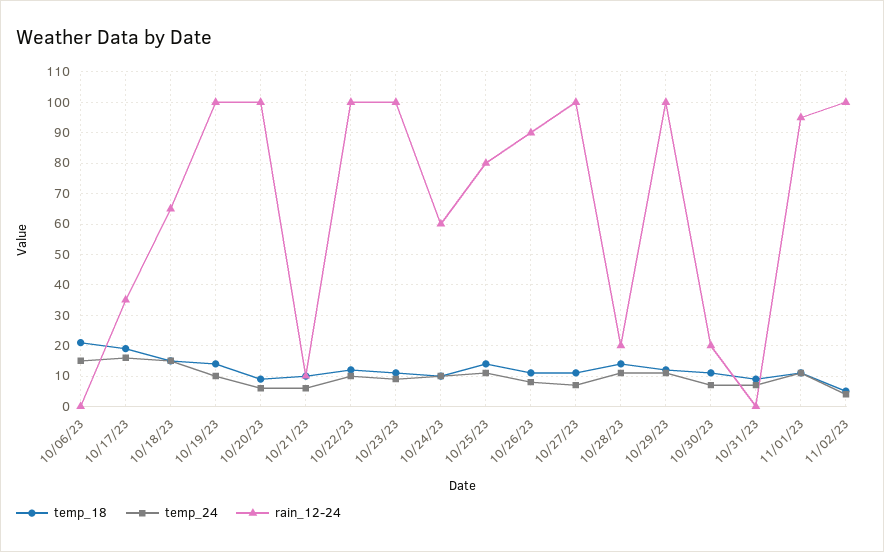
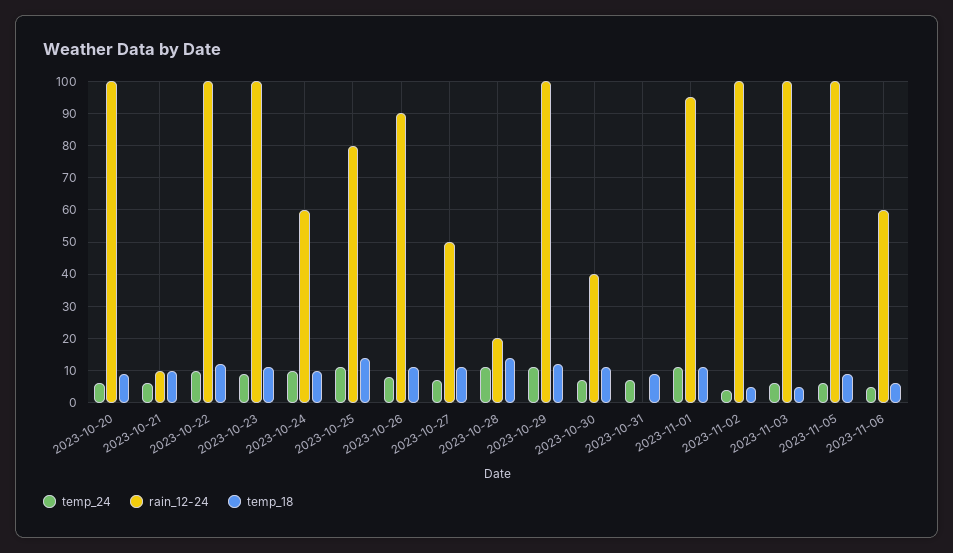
temp_18, 10/06/23: 20 -> none
temp_24, 10/06/23: 15 -> none
rain_12-24, 10/06/23: 0 -> none
temp_18, 10/17/23: 20 -> none
temp_24, 10/17/23: 15 -> none
rain_12-24, 10/17/23: 35 -> none
temp_18, 10/18/23: 15 -> none
temp_24, 10/18/23: 15 -> none
rain_12-24, 10/18/23: 65 -> none
temp_18, 10/19/23: 15 -> none
temp_24, 10/19/23: 10 -> none
rain_12-24, 10/19/23: 100 -> none
rain_12-24, 10/27/23: 100 -> 50
rain_12-24, 10/30/23: 20 -> 40
temp_24, 2023-11-03: none -> 5
rain_12-24, 2023-11-03: none -> 100
temp_18, 2023-11-03: none -> 5
temp_24, 2023-11-05: none -> 5
rain_12-24, 2023-11-05: none -> 100
temp_18, 2023-11-05: none -> 10
temp_24, 2023-11-06: none -> 5
rain_12-24, 2023-11-06: none -> 60
temp_18, 2023-11-06: none -> 5

